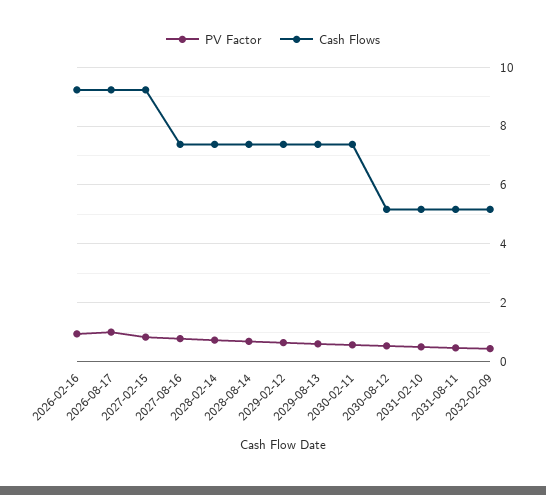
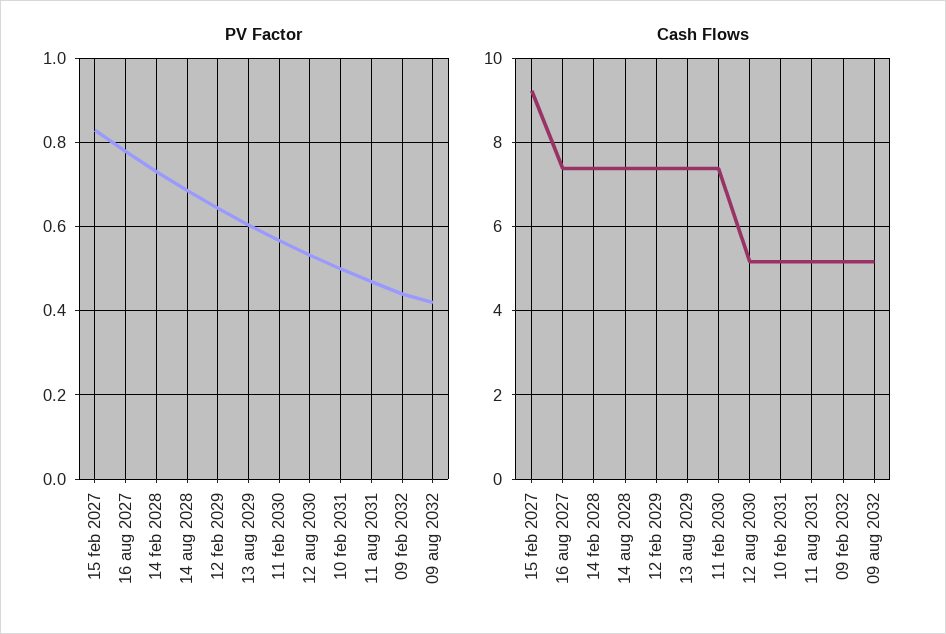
PV Factor, 2026-02-16: 1 -> none
Cash Flows, 2026-02-16: 9.25 -> none
PV Factor, 2026-08-17: 1 -> none
Cash Flows, 2026-08-17: 9.25 -> none
PV Factor, 09 aug 2032: none -> 0.42
Cash Flows, 09 aug 2032: none -> 5.2

